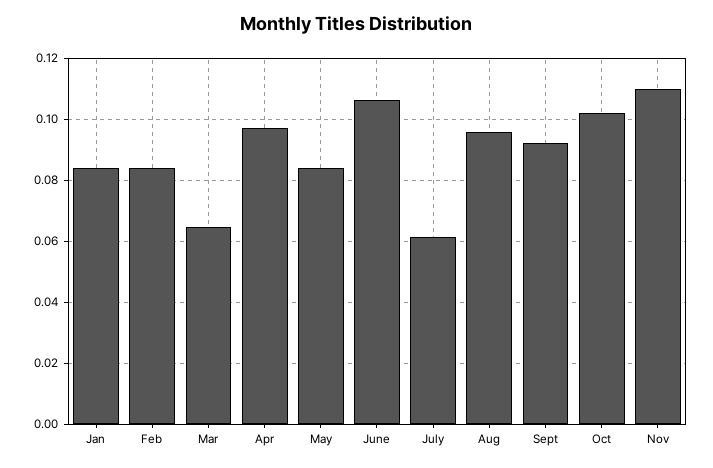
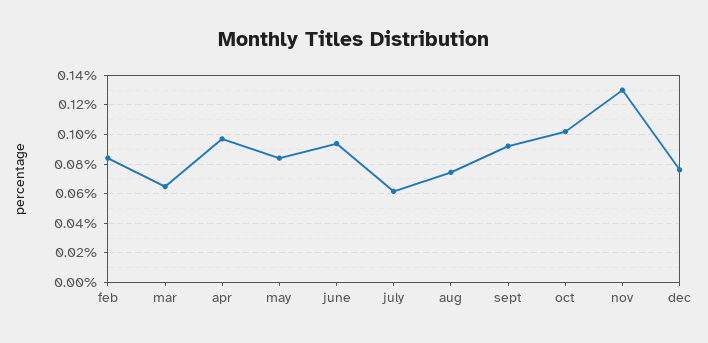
Jan: 0.084 -> none
June: 0.106 -> 0.095
Aug: 0.096 -> 0.075
Nov: 0.11 -> 0.13
dec: none -> 0.075

